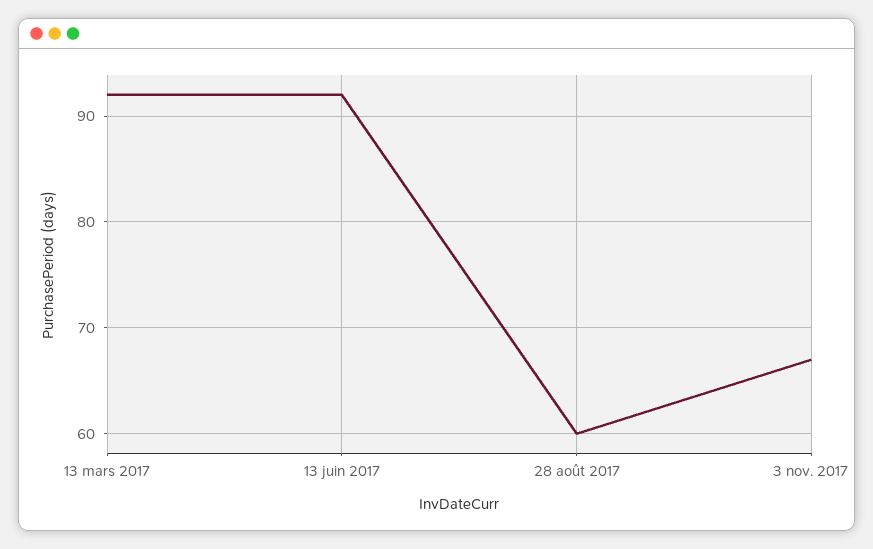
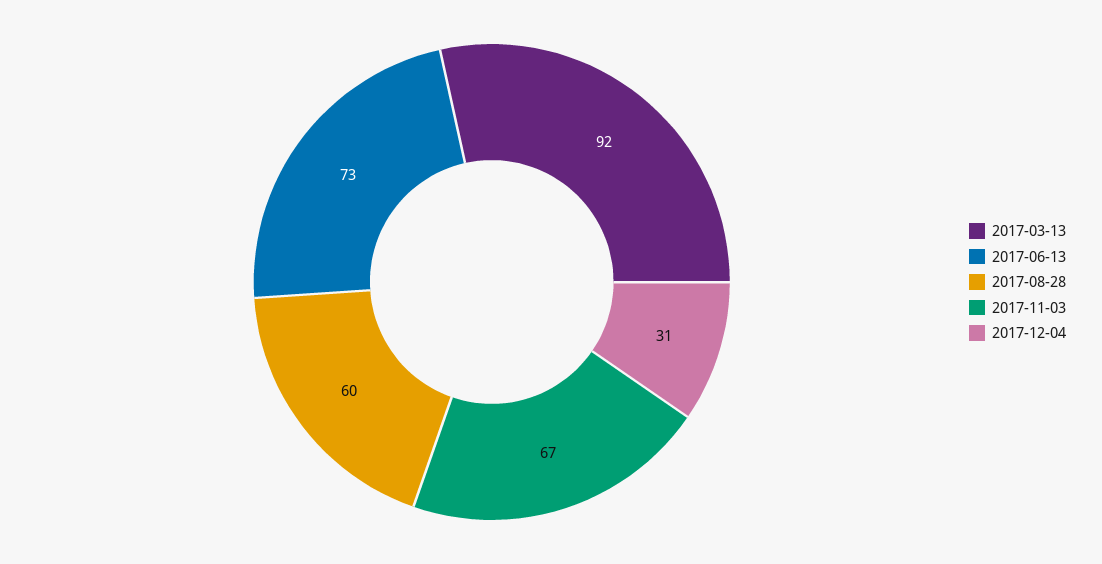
13 juin 2017: 92 -> 73
2017-12-04: none -> 31

